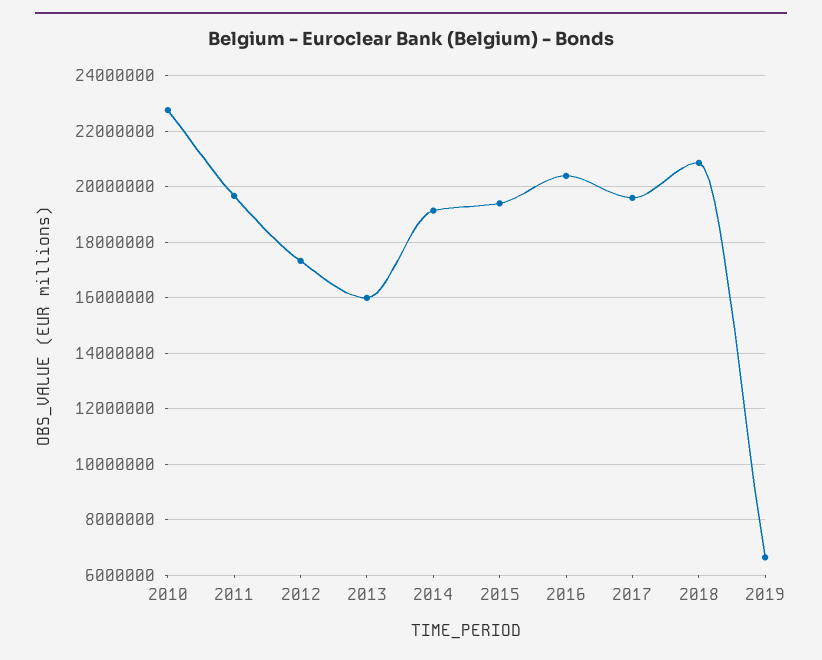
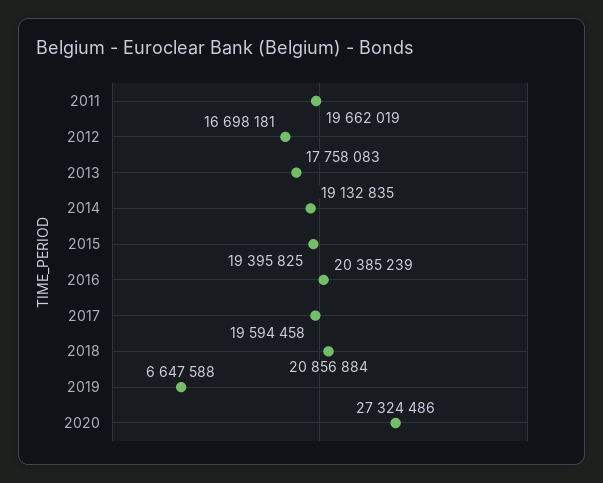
2010: 22750000 -> none
2012: 17250000 -> 16698181
2013: 16000000 -> 17758083
2020: none -> 27324486

